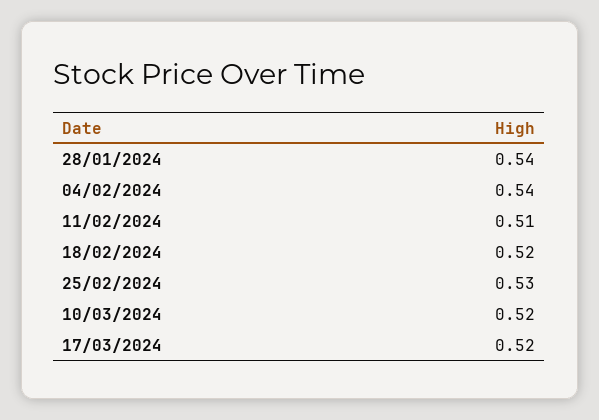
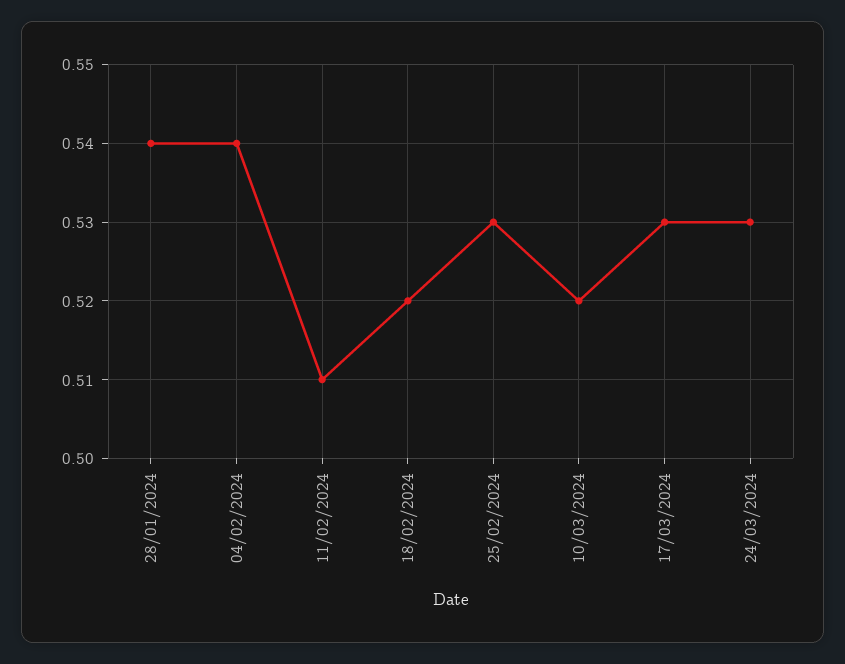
17/03/2024: 0.52 -> 0.53
24/03/2024: none -> 0.53

